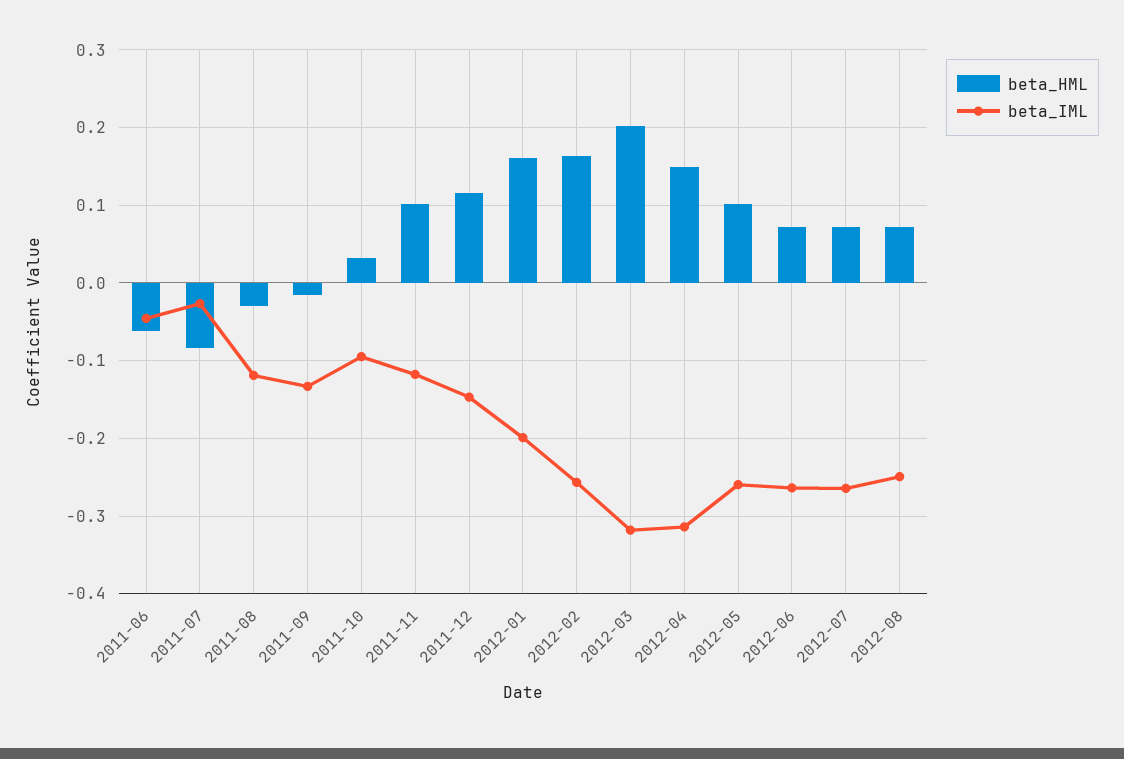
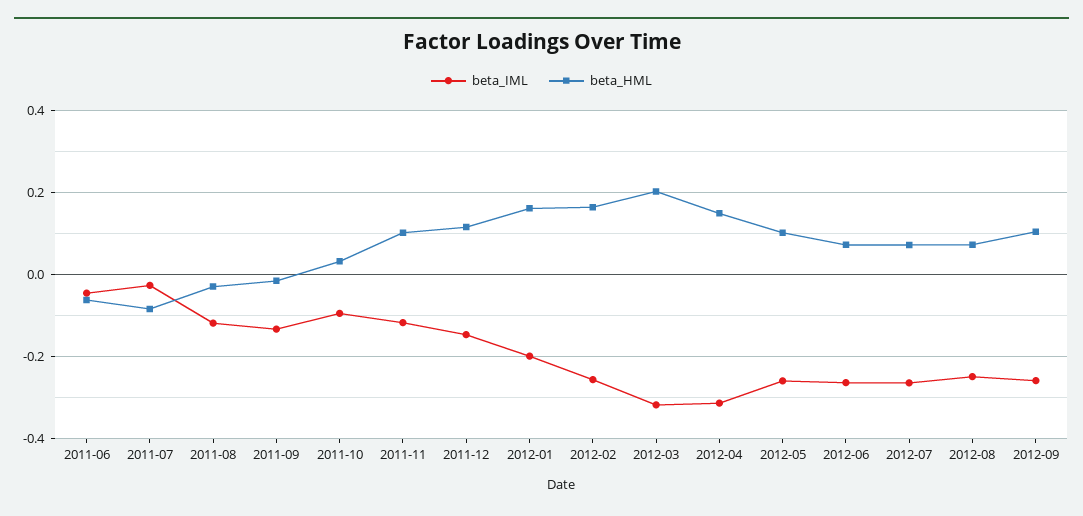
beta_IML, 2012-09: none -> -0.26
beta_HML, 2012-09: none -> 0.1

